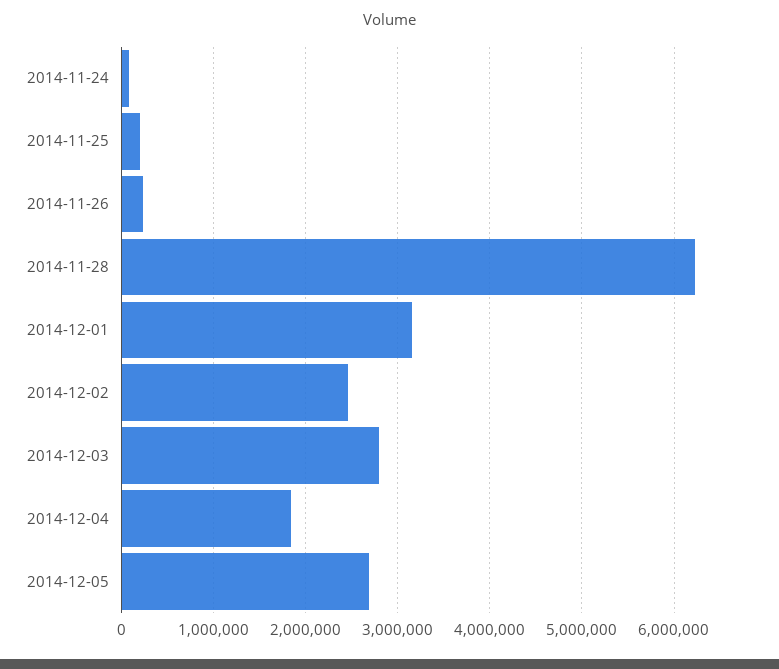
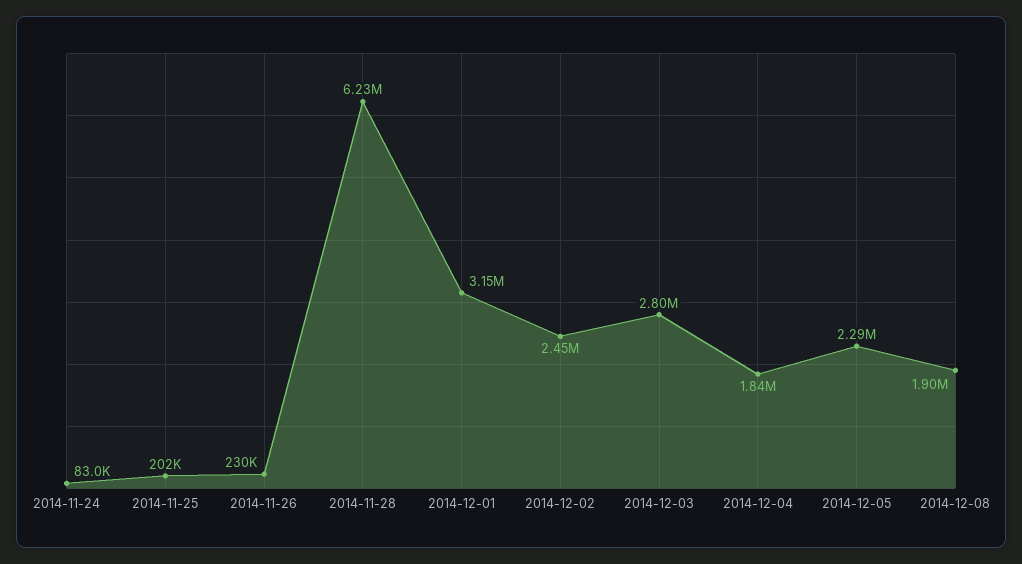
2014-12-05: 2700000 -> 2290000
2014-12-08: none -> 1900000

